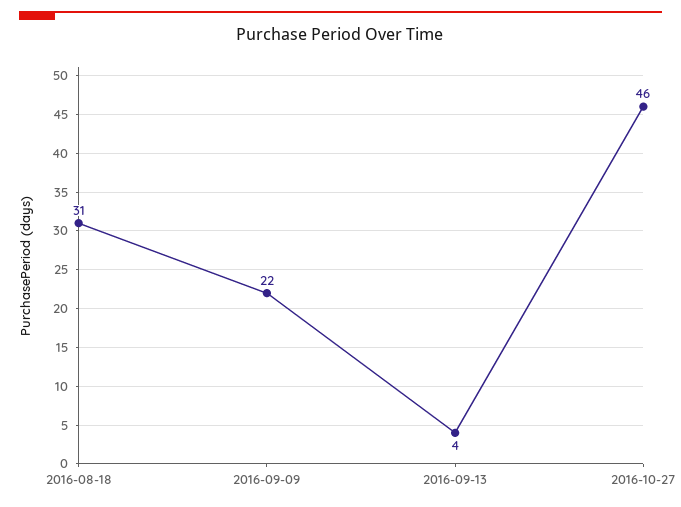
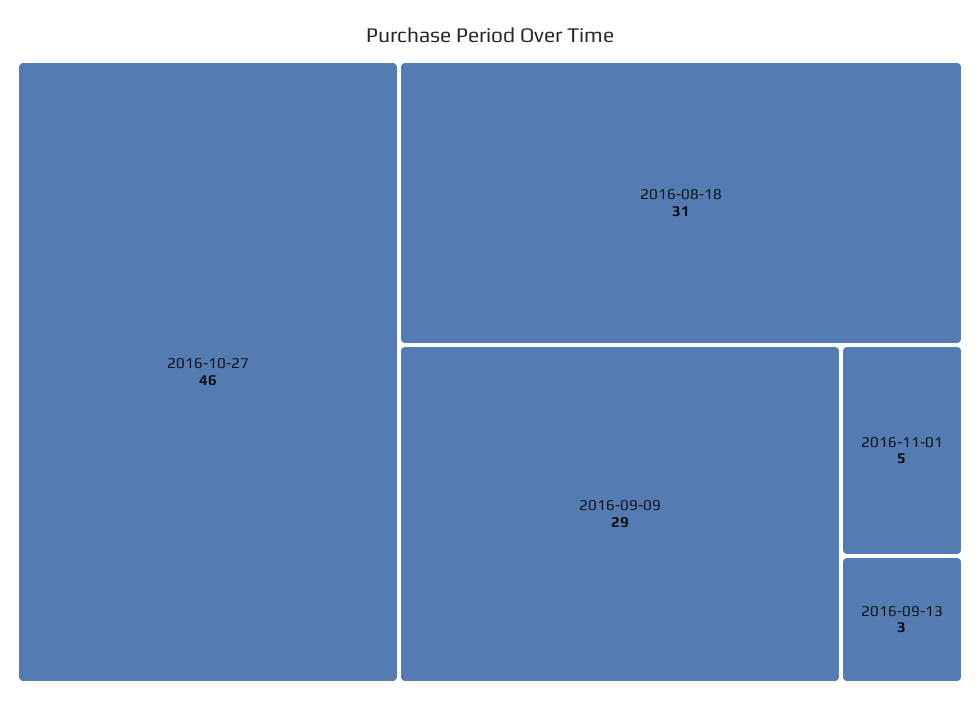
2016-09-09: 22 -> 29
2016-09-13: 4 -> 3
2016-11-01: none -> 5

